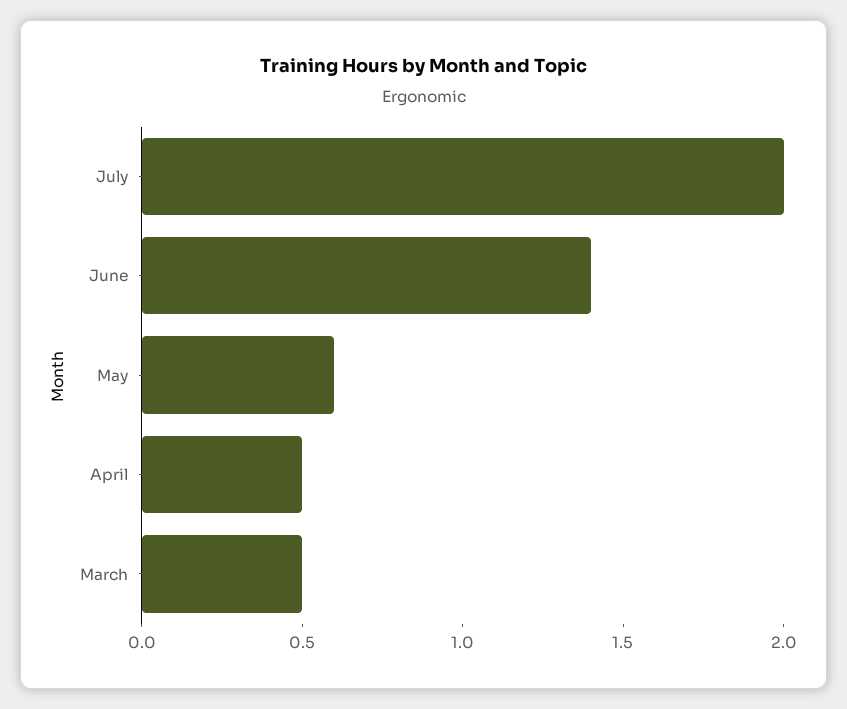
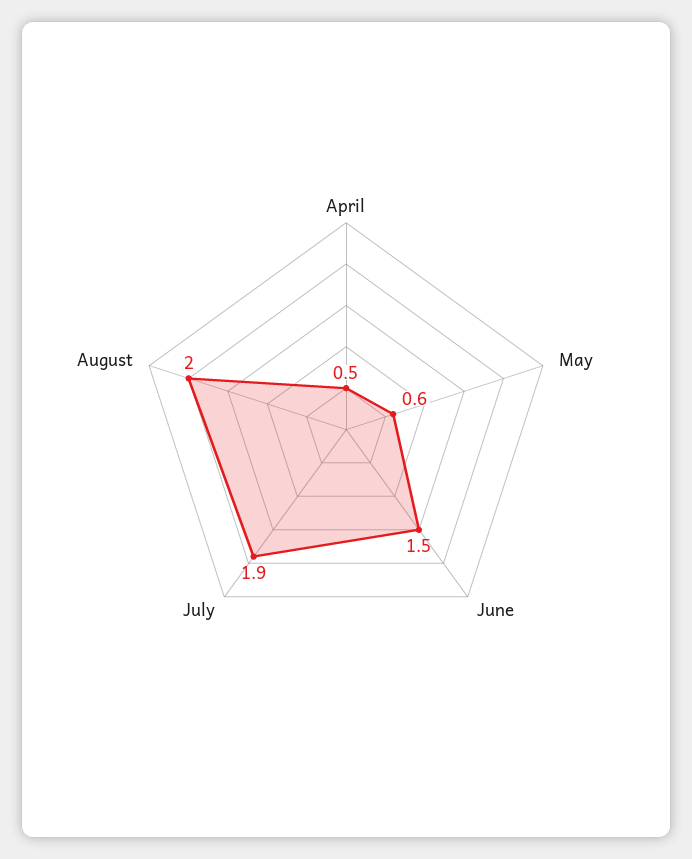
July: 2 -> 1.9
June: 1.4 -> 1.5
March: 0.5 -> none
August: none -> 2

